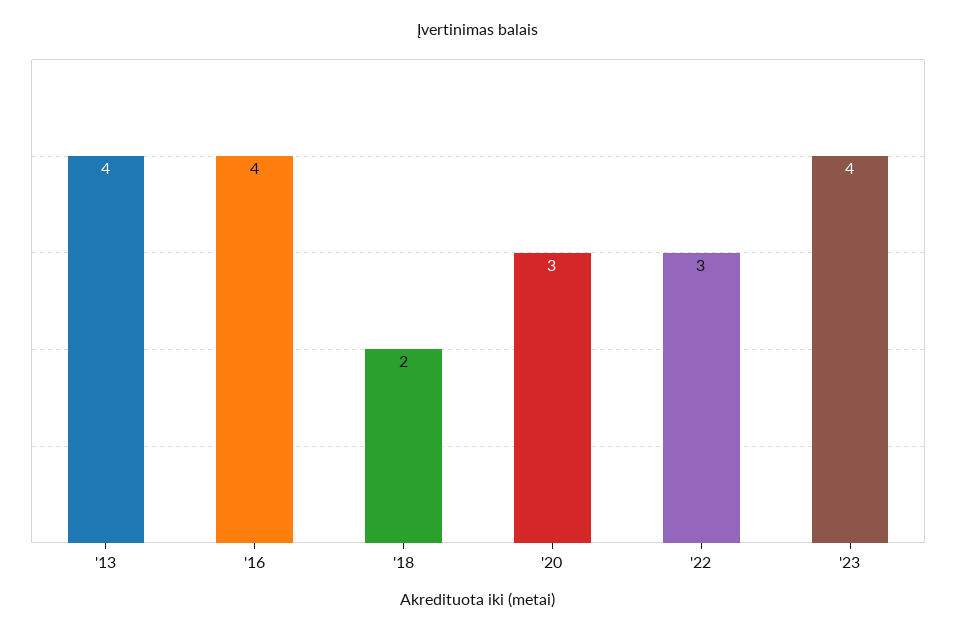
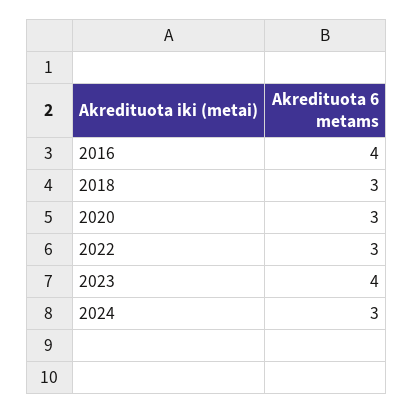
'13: 4 -> none
'18: 2 -> 3
2024: none -> 3

